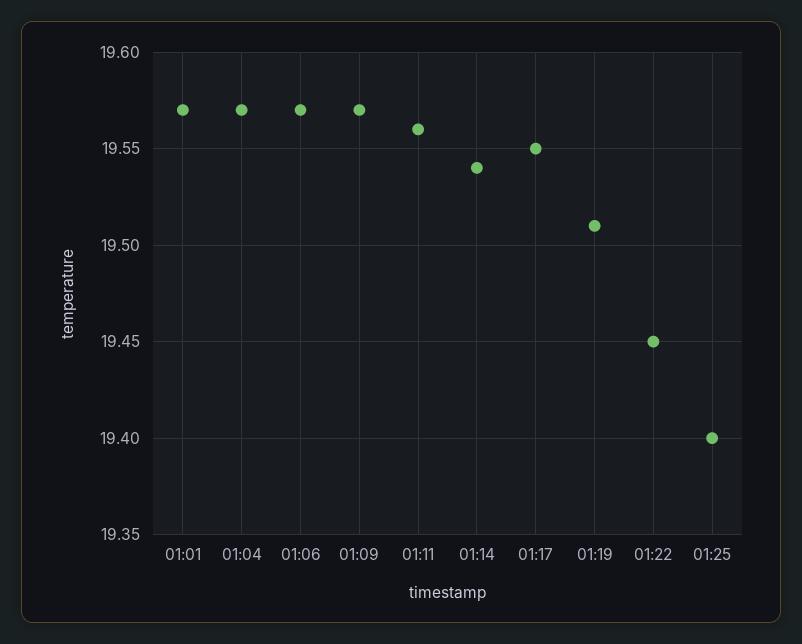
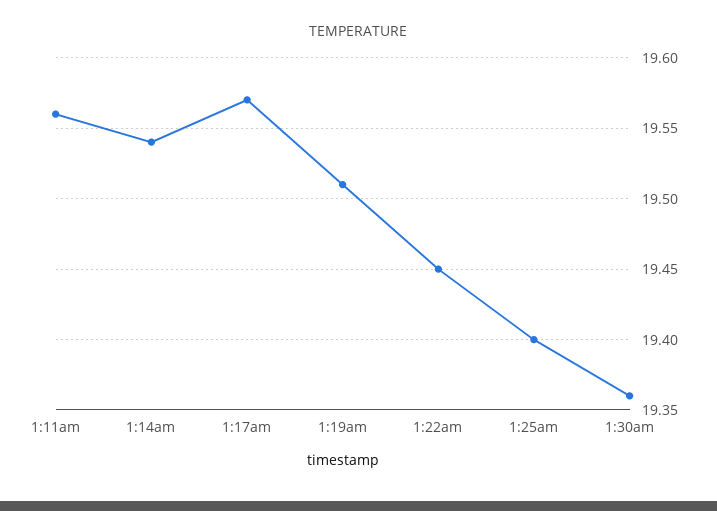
01:01: 19.57 -> none
01:04: 19.57 -> none
01:06: 19.57 -> none
01:09: 19.57 -> none
01:17: 19.55 -> 19.57
1:30am: none -> 19.36

